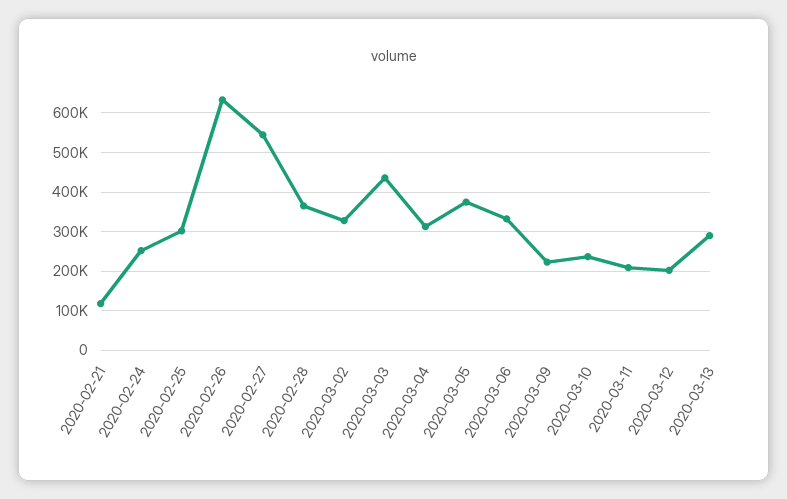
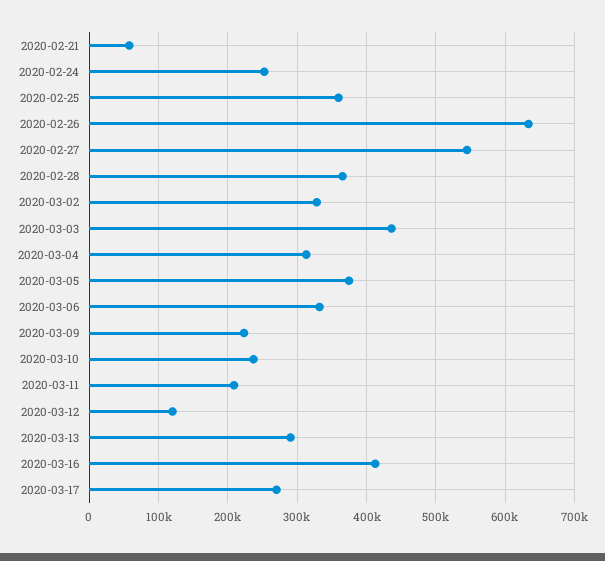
2020-02-21: 120000 -> 60000
2020-02-25: 300000 -> 360000
2020-03-12: 200000 -> 120000
2020-03-16: none -> 410000
2020-03-17: none -> 270000

